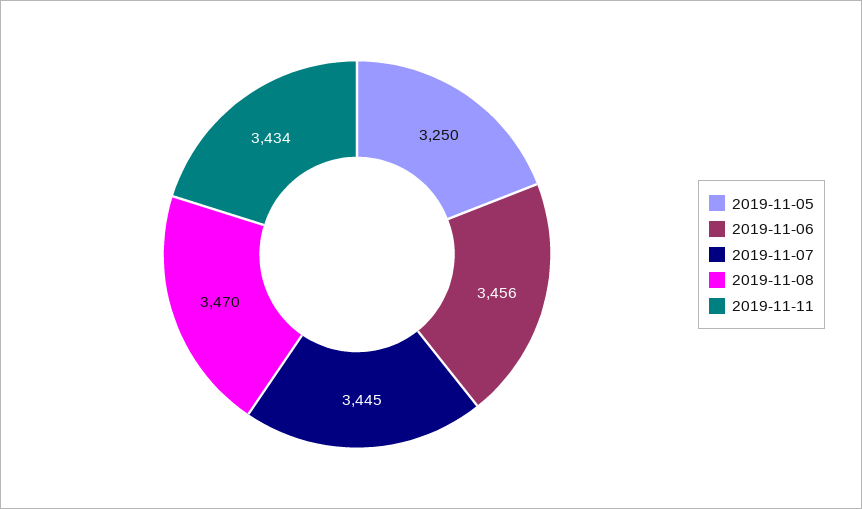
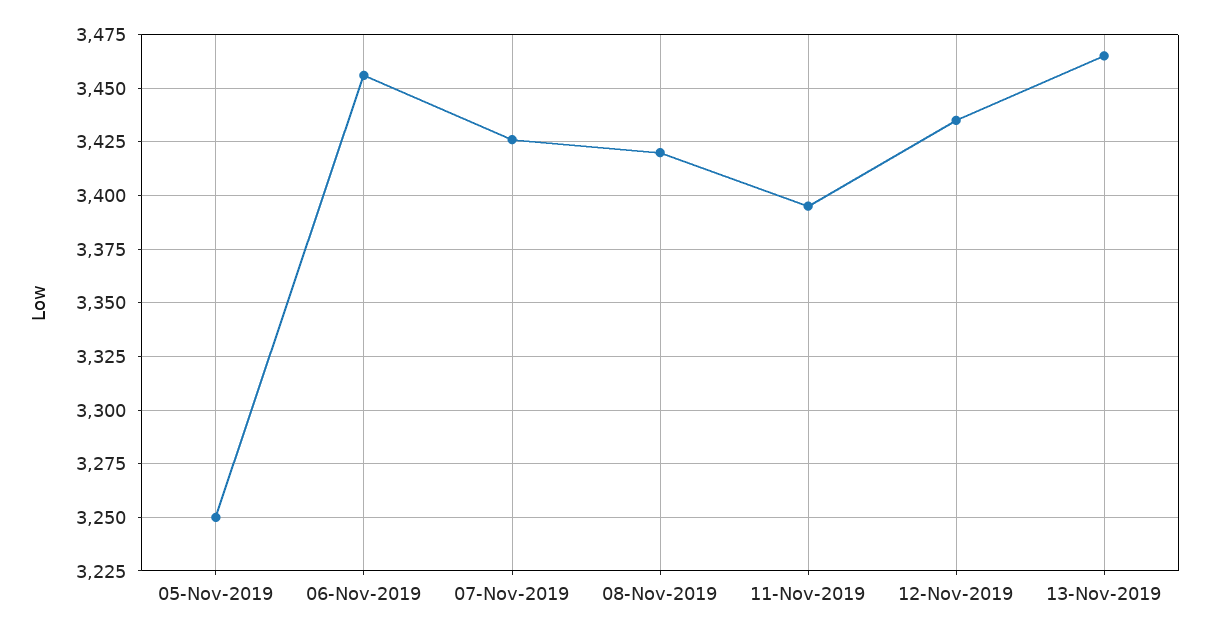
2019-11-07: 3445 -> 3425
2019-11-08: 3470 -> 3420
2019-11-11: 3434 -> 3395
12-Nov-2019: none -> 3435
13-Nov-2019: none -> 3465

